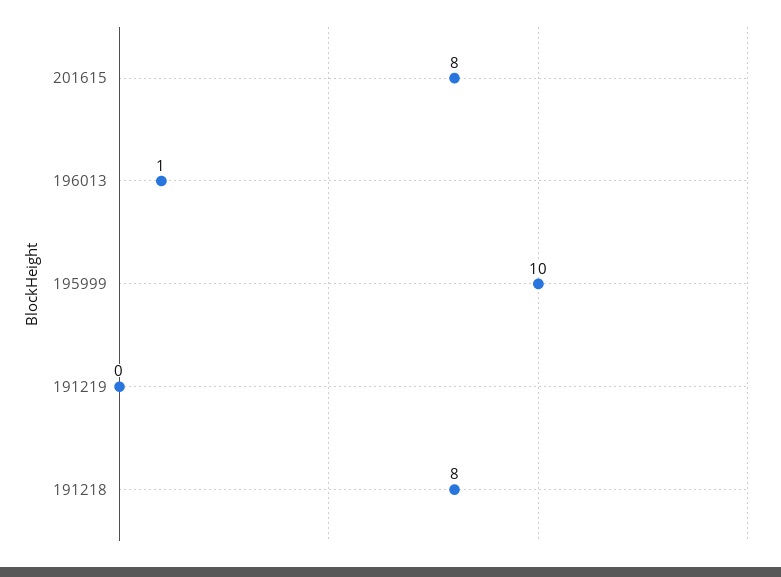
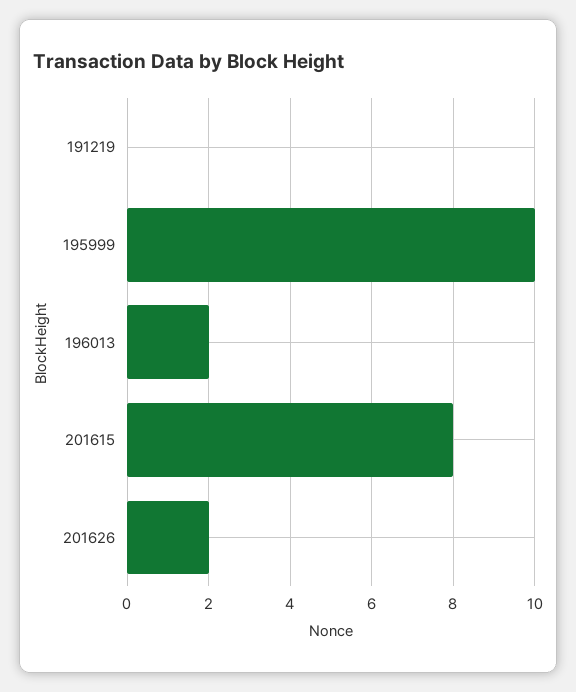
196013: 1 -> 2
191218: 8 -> none
201626: none -> 2

